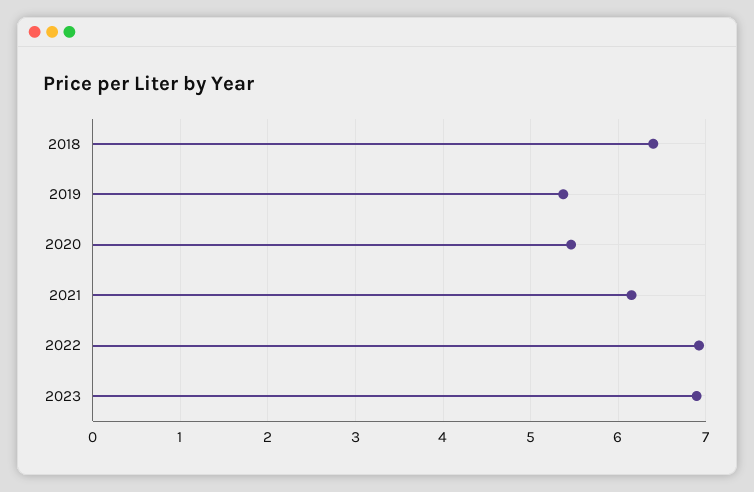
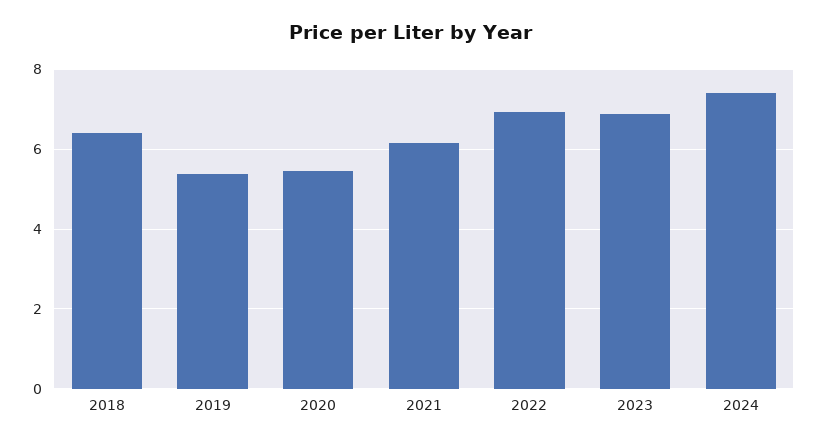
2024: none -> 7.4

